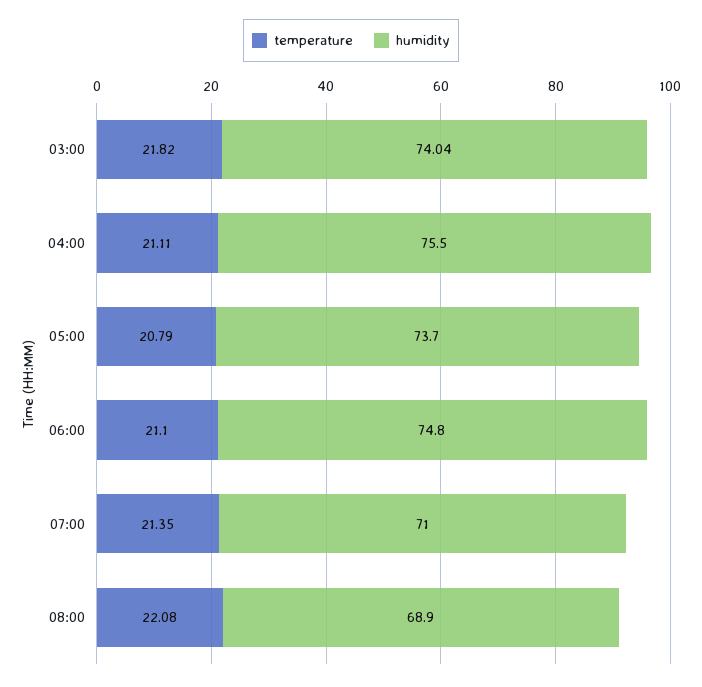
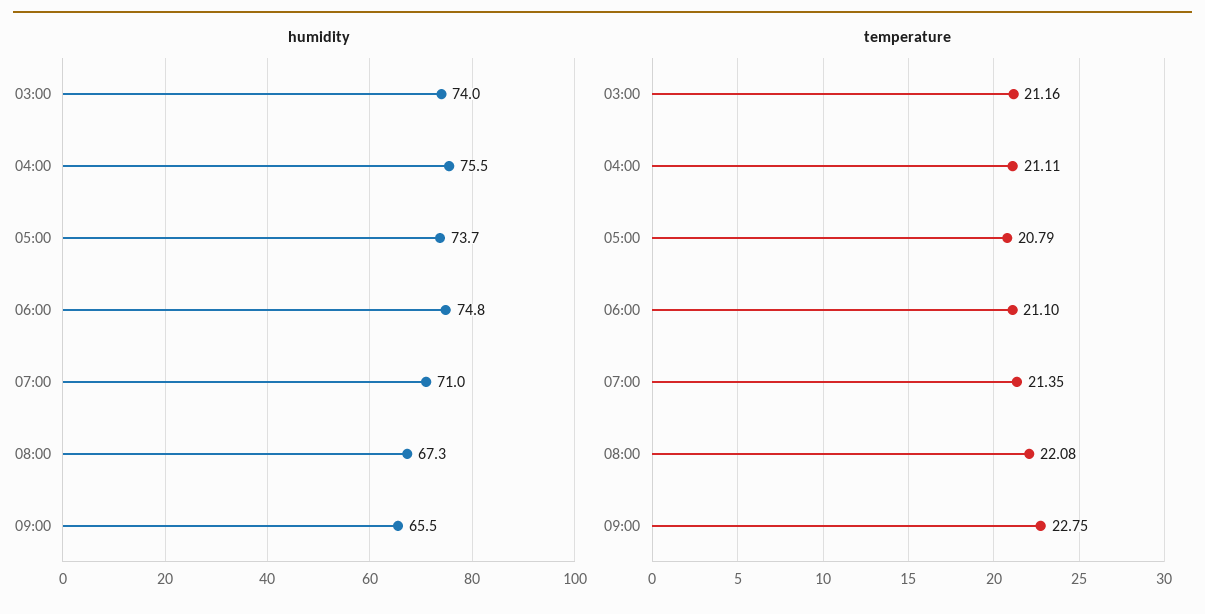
temperature, 03:00: 21.82 -> 21.16
humidity, 08:00: 68.9 -> 67.3
humidity, 09:00: none -> 65.5
temperature, 09:00: none -> 22.75

